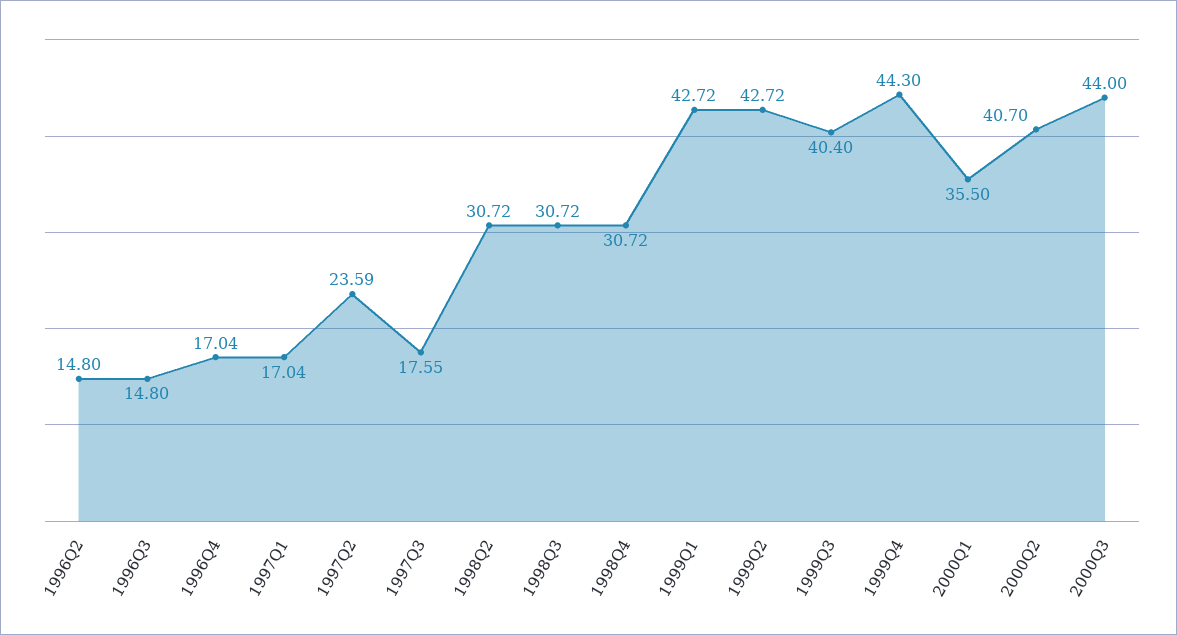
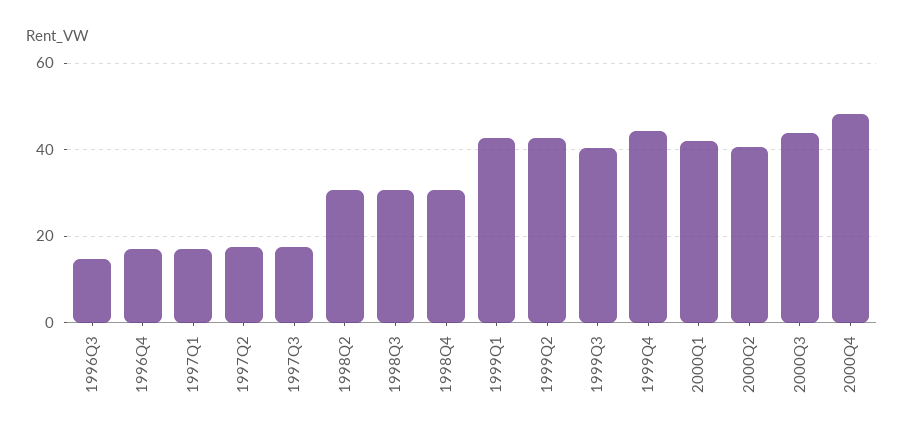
1996Q2: 14.8 -> none
1997Q2: 23.59 -> 18
2000Q1: 35.5 -> 42
2000Q4: none -> 48

